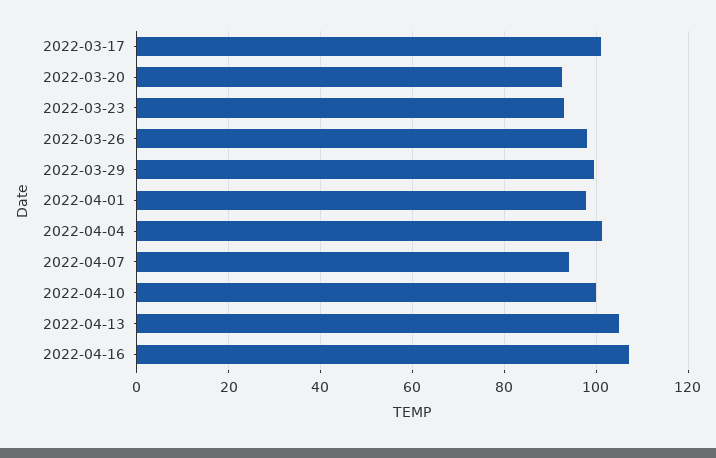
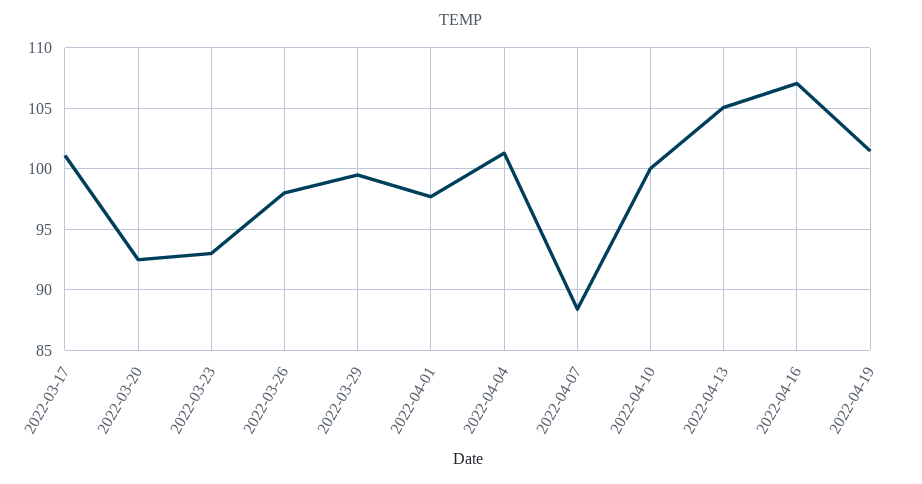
2022-04-07: 94 -> 88.5
2022-04-19: none -> 101.5

